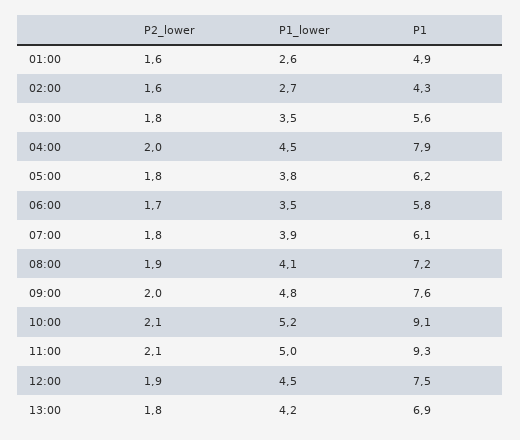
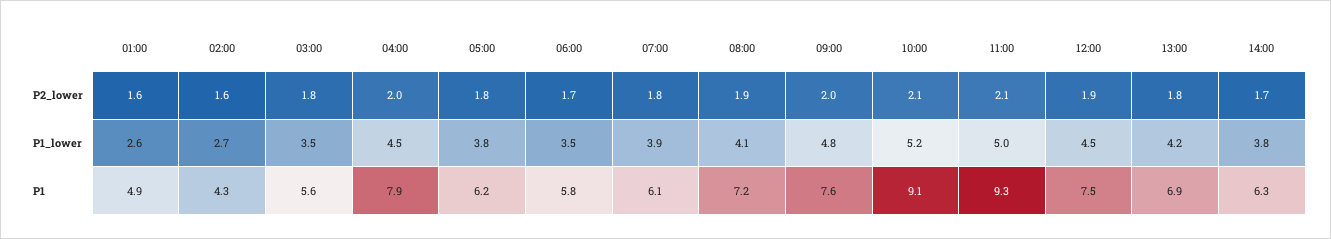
P2_lower, 14:00: none -> 1.7
P1_lower, 14:00: none -> 3.8
P1, 14:00: none -> 6.3

